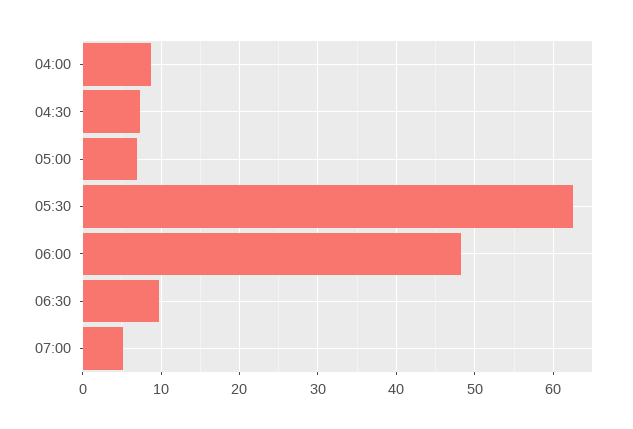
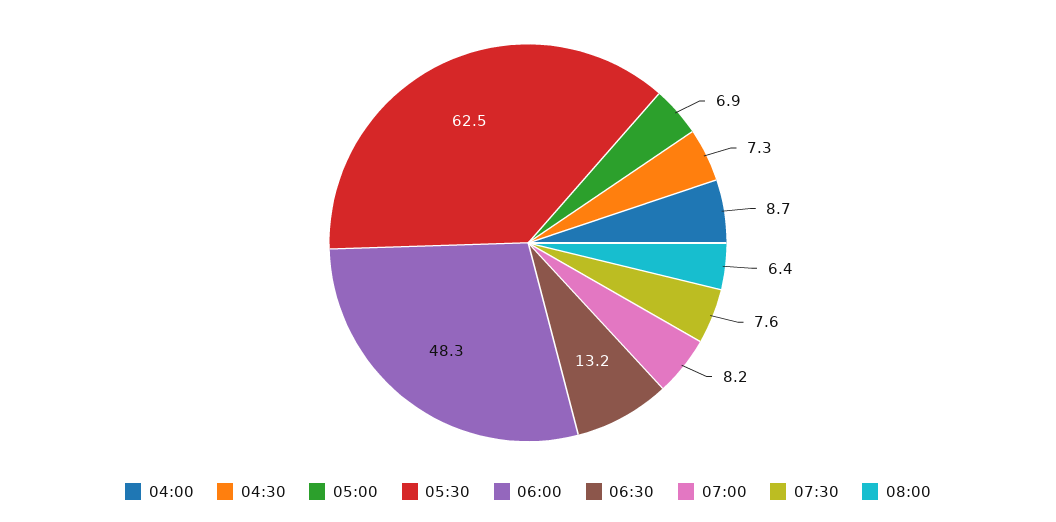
06:30: 10 -> 13.2
07:00: 5 -> 8.2
07:30: none -> 7.6
08:00: none -> 6.4

